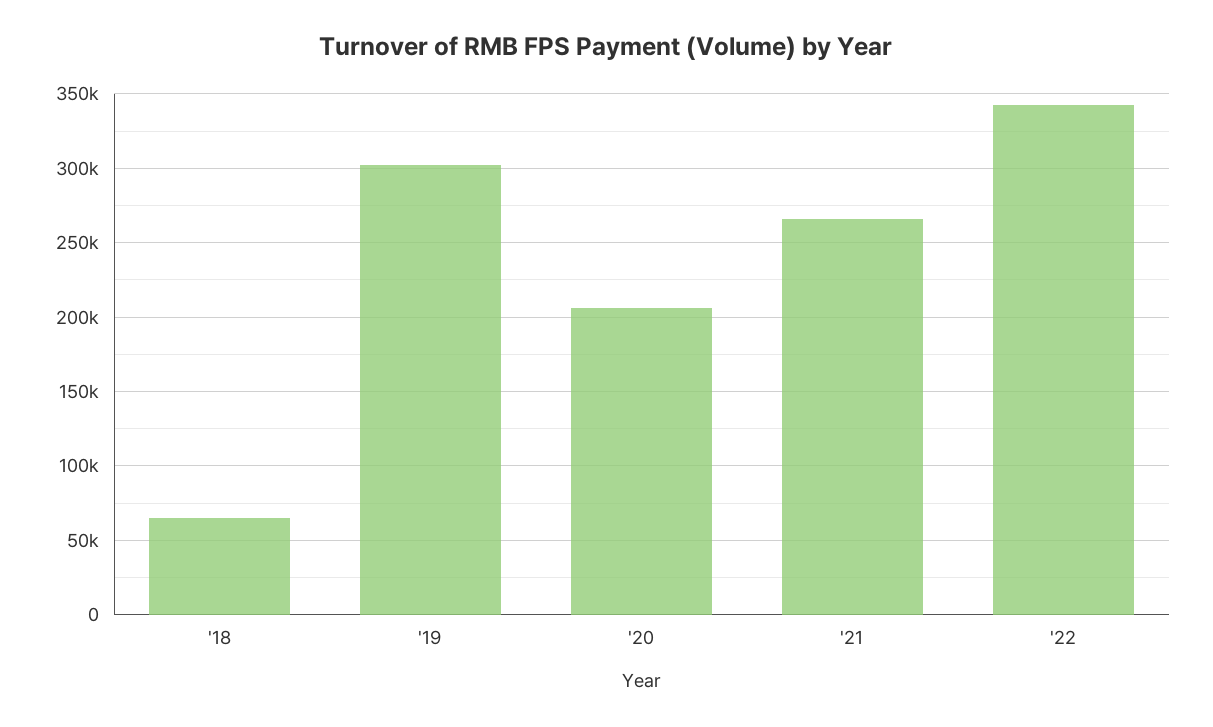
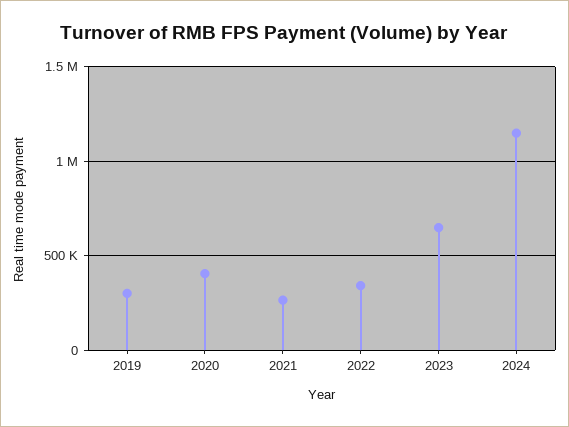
'18: 65000 -> none
'20: 205000 -> 400000
2023: none -> 650000
2024: none -> 1150000

